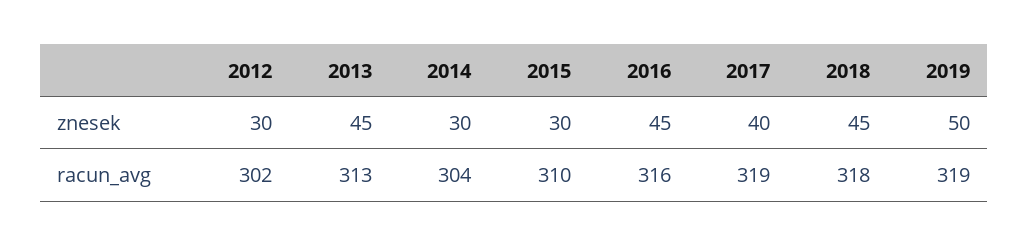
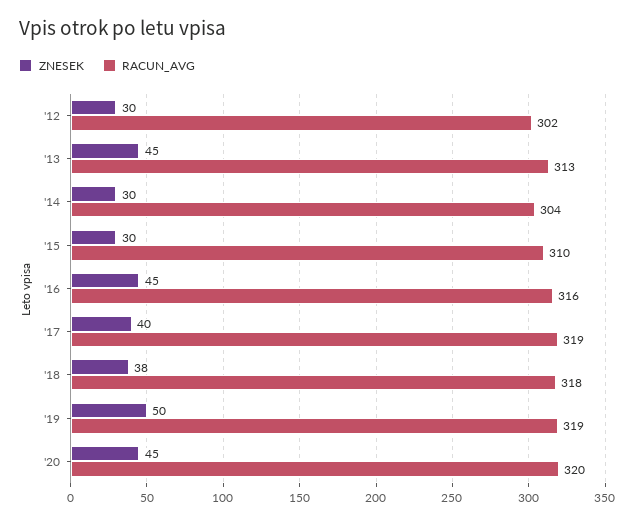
znesek, 2018: 45 -> 38
znesek, '20: none -> 45
racun_avg, '20: none -> 320

